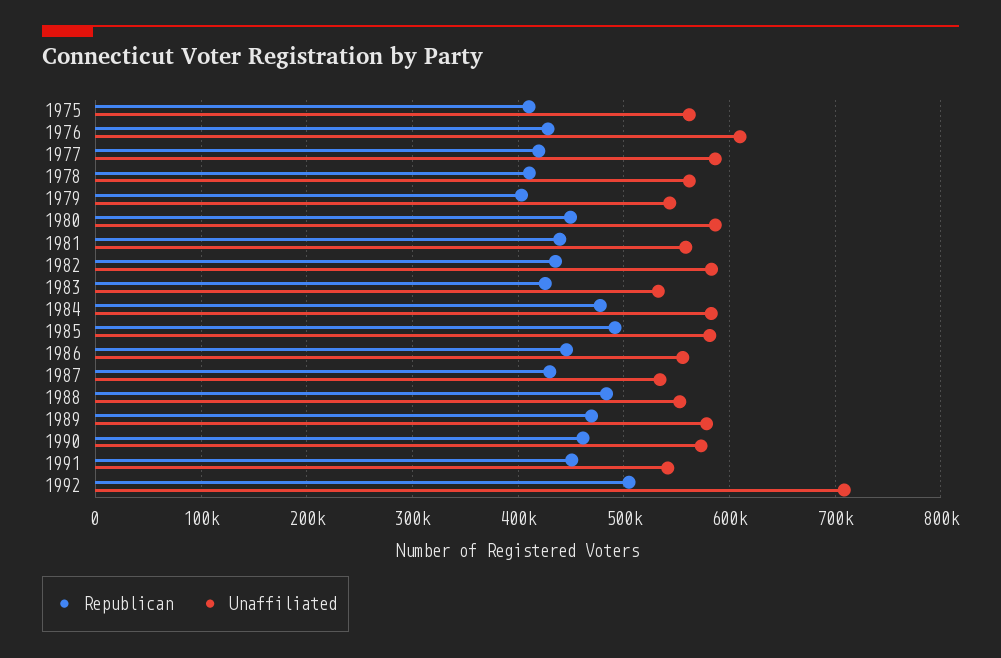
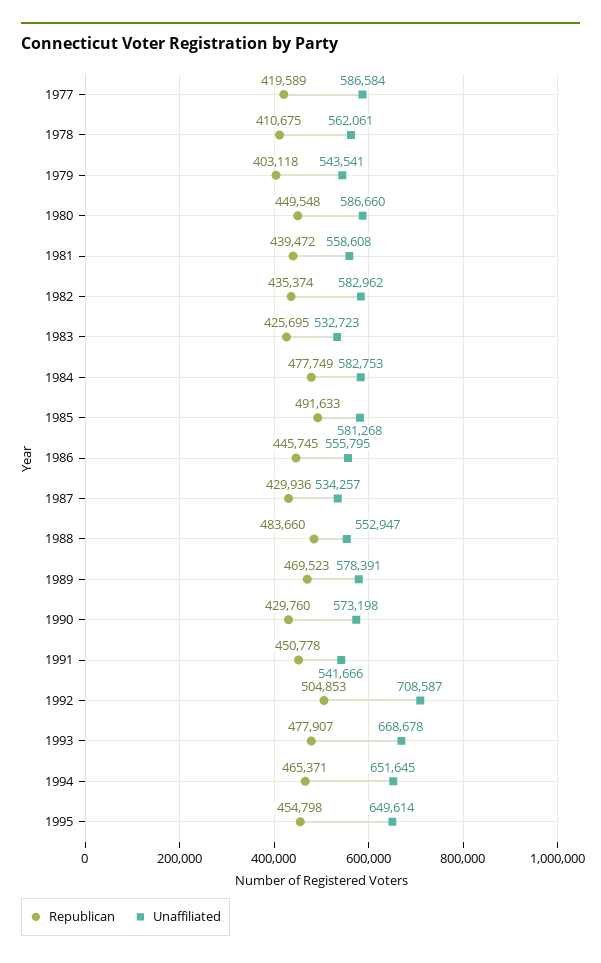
Republican, 1975: 410000 -> none
Unaffiliated, 1975: 560000 -> none
Republican, 1976: 430000 -> none
Unaffiliated, 1976: 610000 -> none
Republican, 1990: 460000 -> 429760
Republican, 1993: none -> 477907
Unaffiliated, 1993: none -> 668678
Republican, 1994: none -> 465371
Unaffiliated, 1994: none -> 651645
Republican, 1995: none -> 454798
Unaffiliated, 1995: none -> 649614

